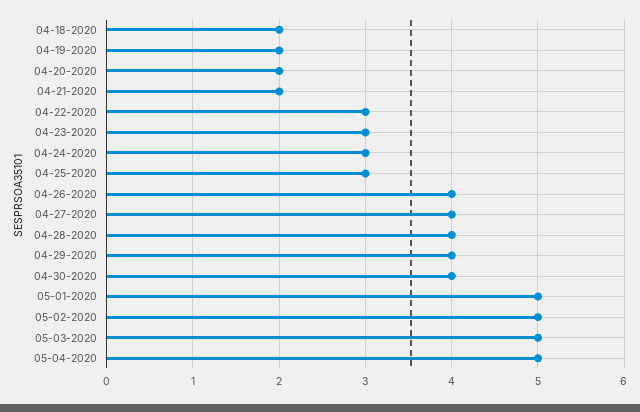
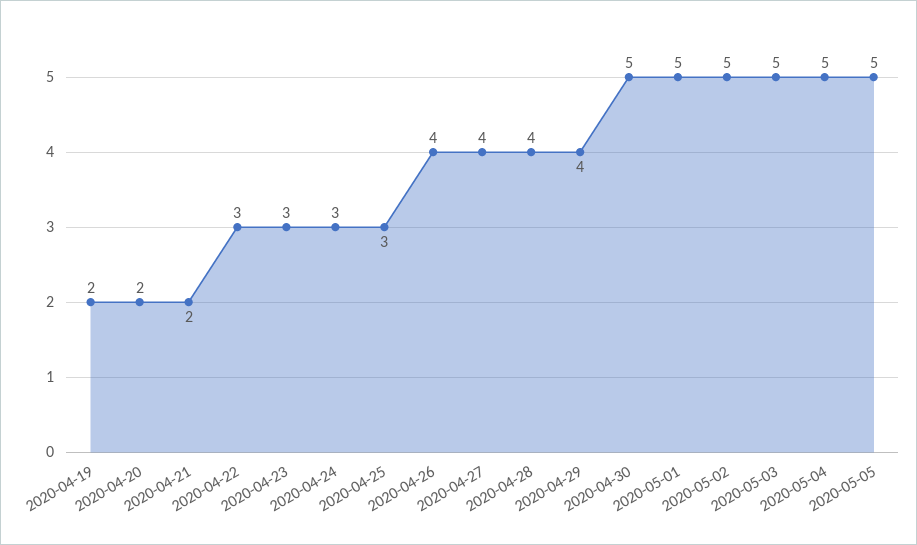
04-18-2020: 2 -> none
04-30-2020: 4 -> 5
2020-05-05: none -> 5

